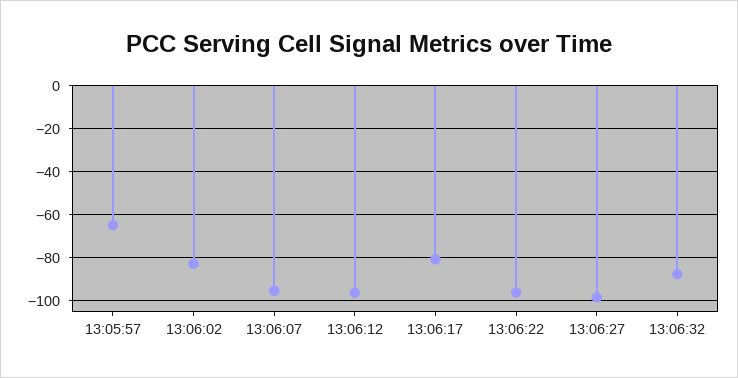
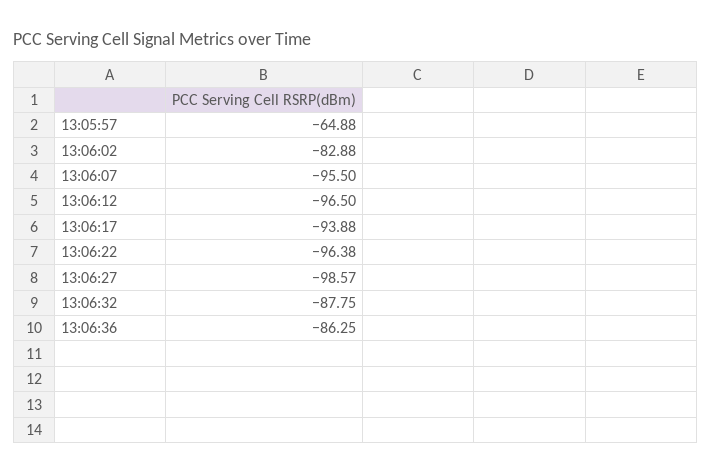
13:06:17: -80 -> -93.88
13:06:36: none -> -86.25

